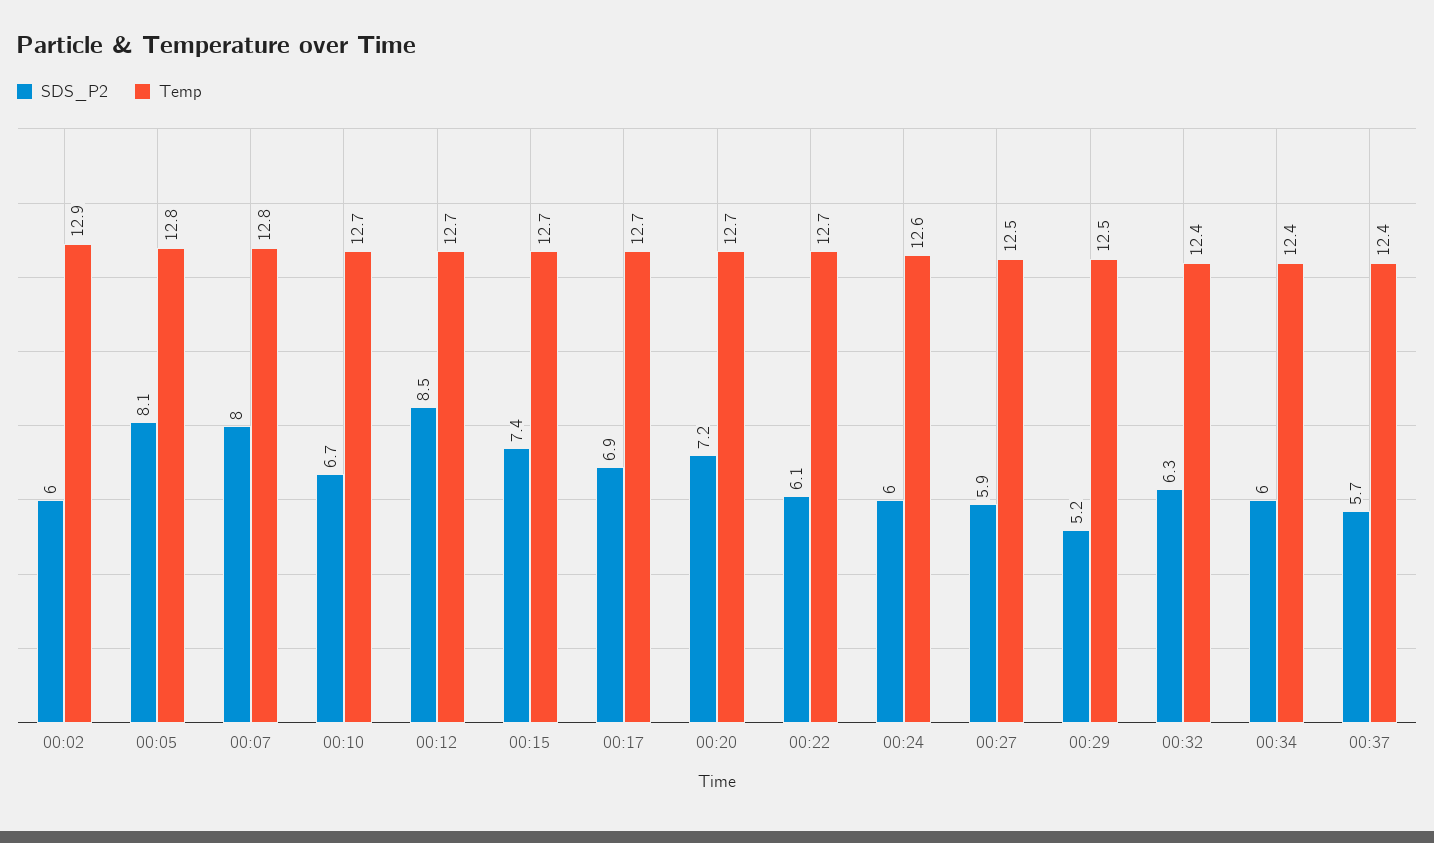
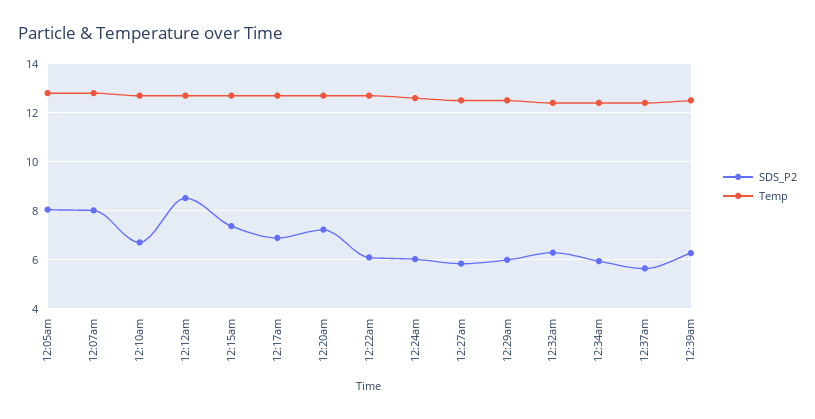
SDS_P2, 00:02: 6 -> none
Temp, 00:02: 12.9 -> none
SDS_P2, 00:29: 5.2 -> 6
SDS_P2, 12:39am: none -> 6.25
Temp, 12:39am: none -> 12.5

